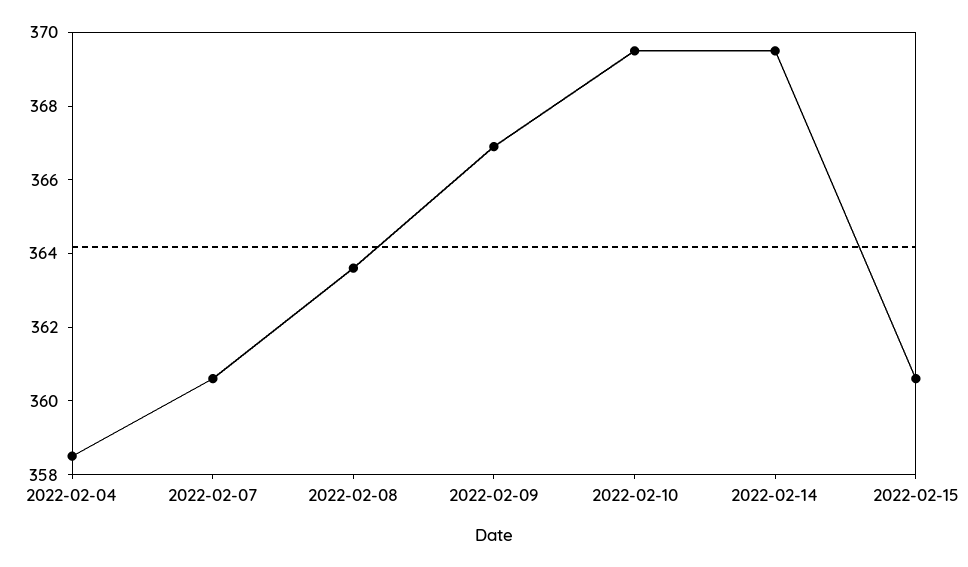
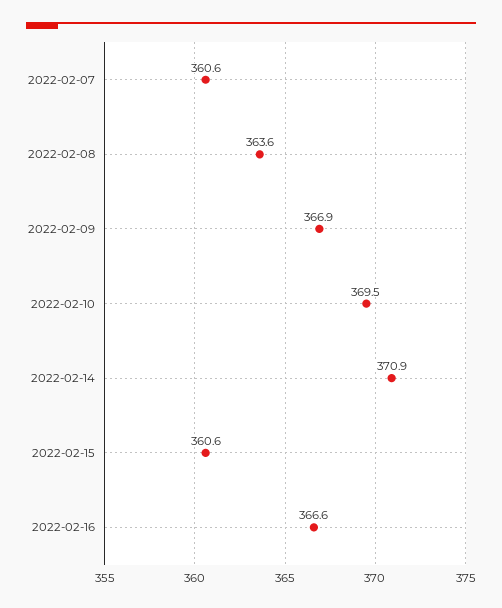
2022-02-04: 358.5 -> none
2022-02-14: 369.5 -> 370.9
2022-02-16: none -> 366.6

